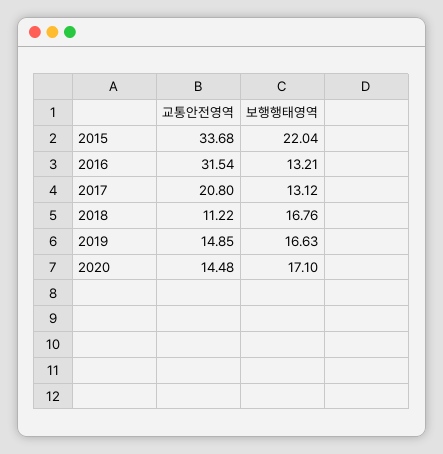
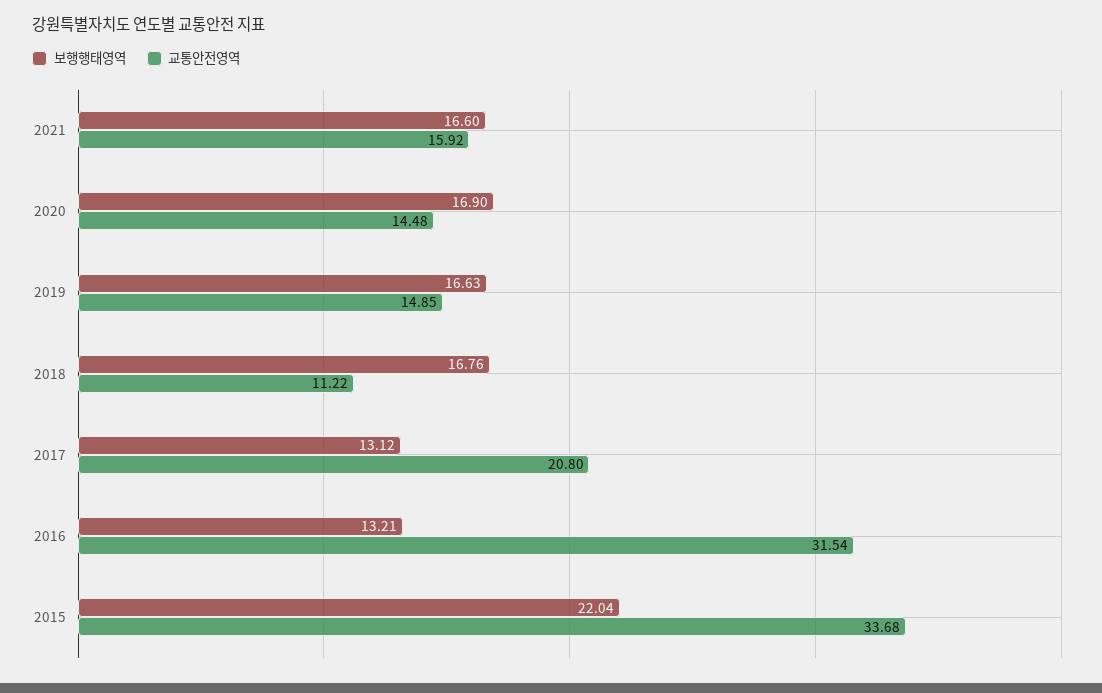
보행행태영역, 2020: 17.1 -> 16.9
보행행태영역, 2021: none -> 16.6
교통안전영역, 2021: none -> 15.92

